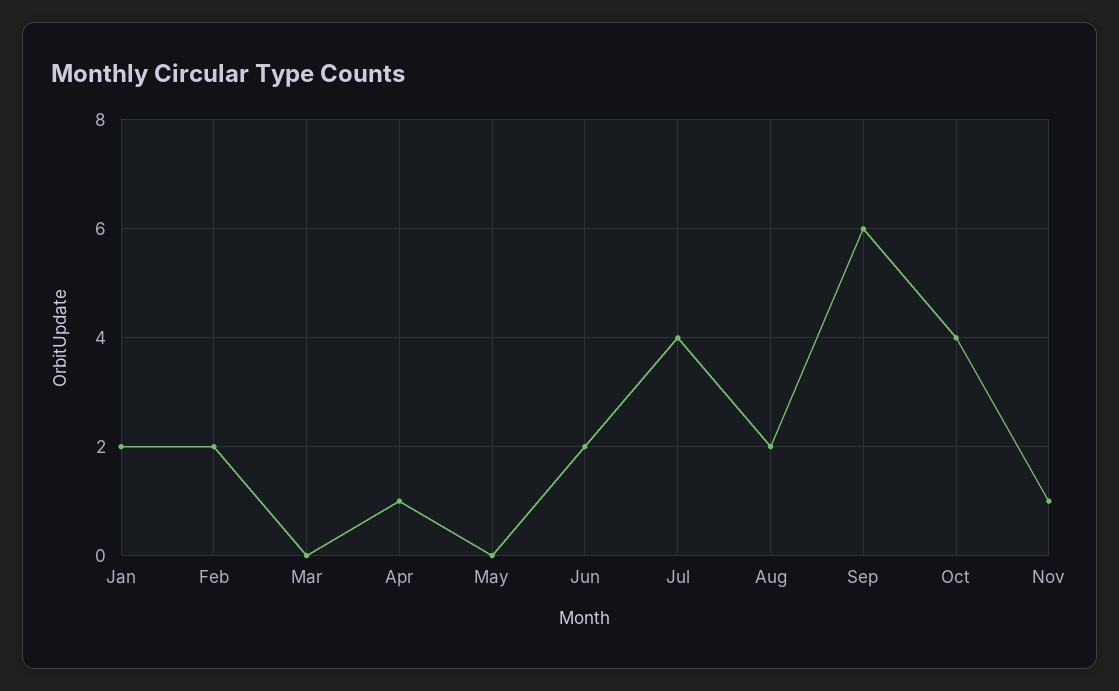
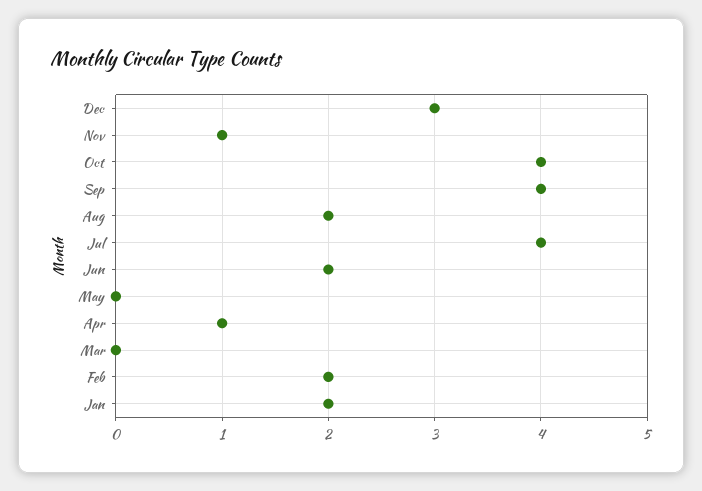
Sep: 6 -> 4
Dec: none -> 3

